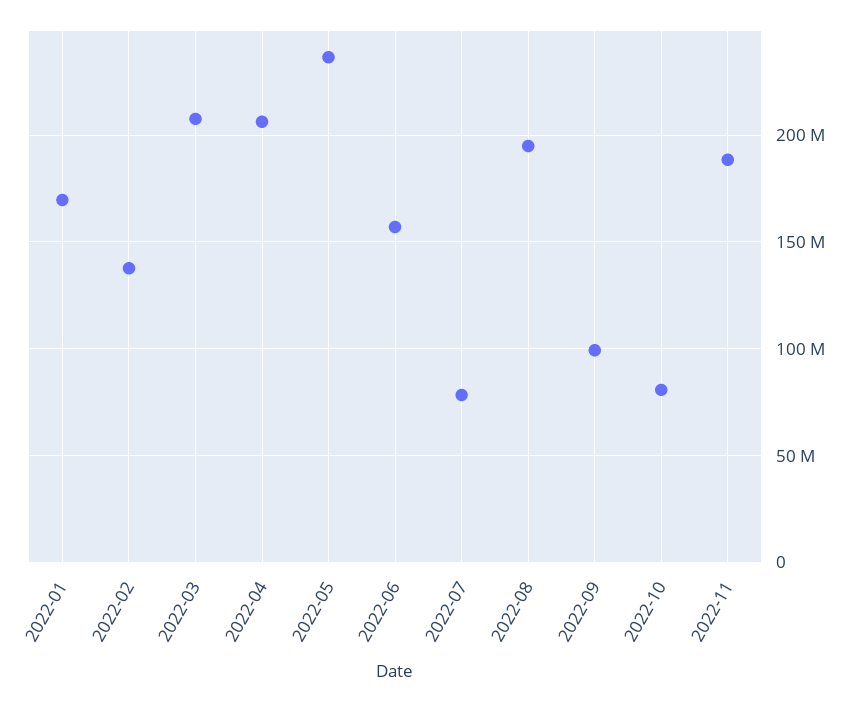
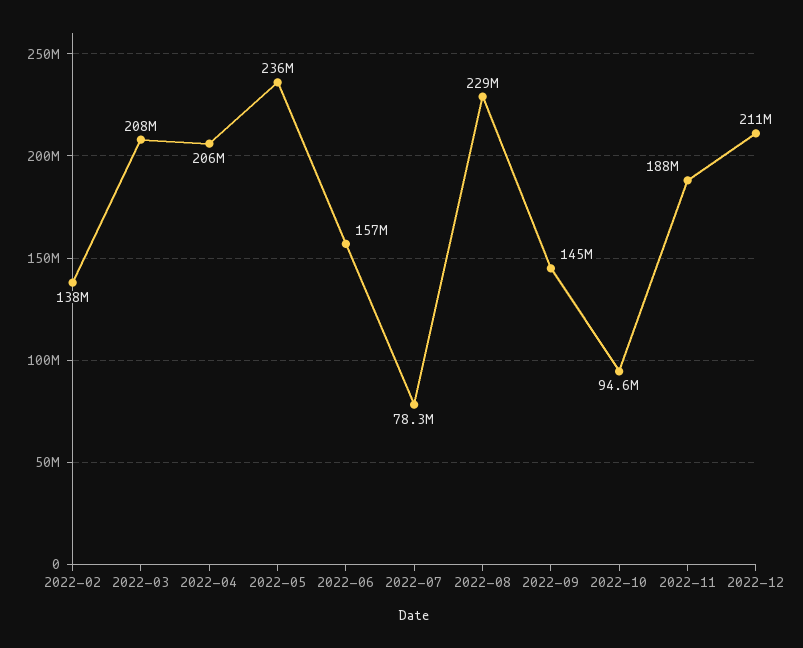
2022-01: 170000000 -> none
2022-08: 195000000 -> 229000000
2022-09: 100000000 -> 145000000
2022-10: 80000000 -> 94600000
2022-12: none -> 211000000

